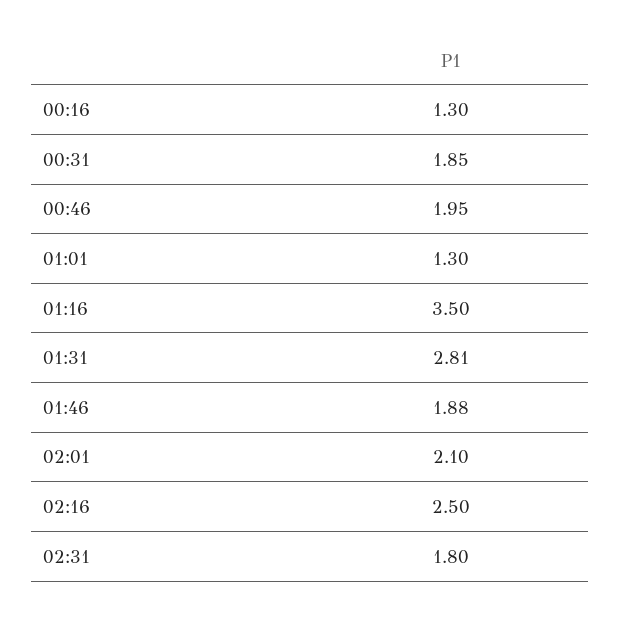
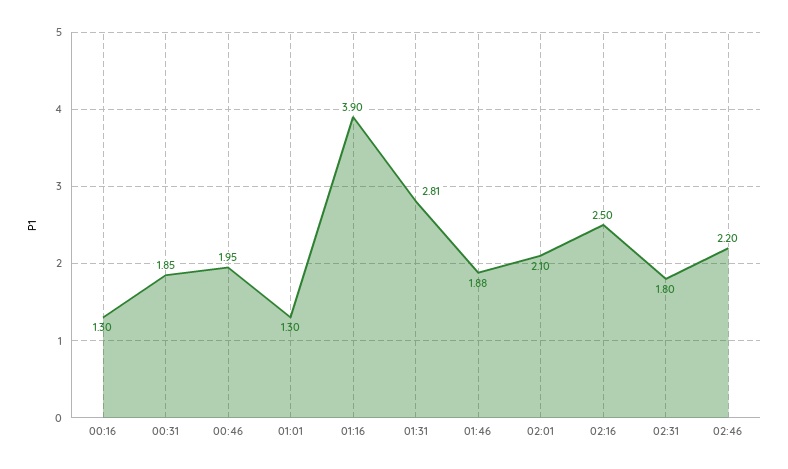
01:16: 3.5 -> 3.9
02:46: none -> 2.2

